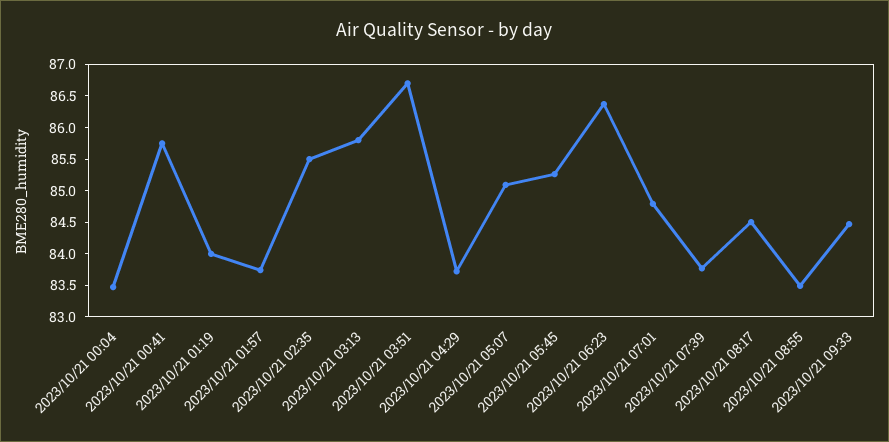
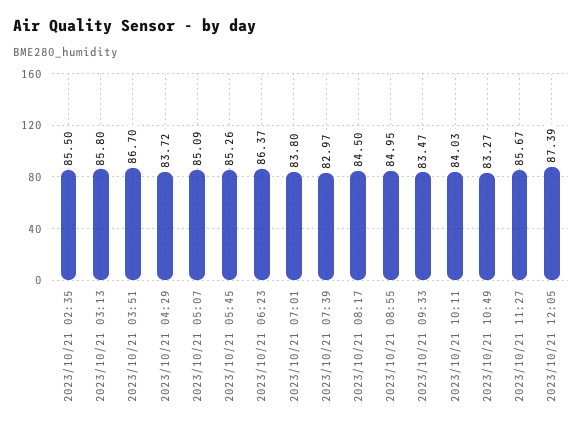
2023/10/21 00:04: 83.5 -> none
2023/10/21 00:41: 85.75 -> none
2023/10/21 01:19: 84 -> none
2023/10/21 01:57: 83.75 -> none
2023/10/21 07:01: 84.75 -> 83.8
2023/10/21 07:39: 83.75 -> 82.97
2023/10/21 08:55: 83.5 -> 84.95
2023/10/21 09:33: 84.5 -> 83.47
2023/10/21 10:11: none -> 84.03
2023/10/21 10:49: none -> 83.27
2023/10/21 11:27: none -> 85.67
2023/10/21 12:05: none -> 87.39

